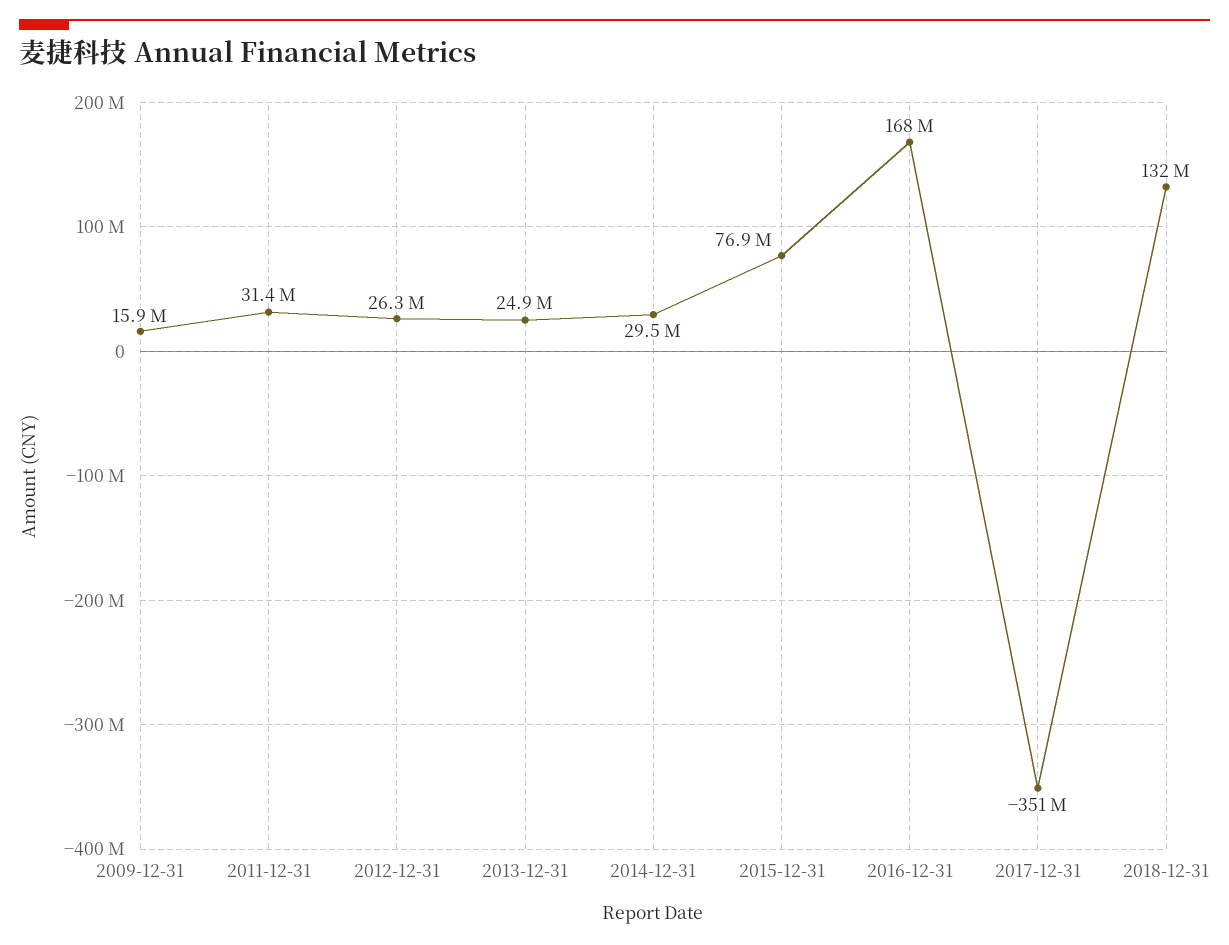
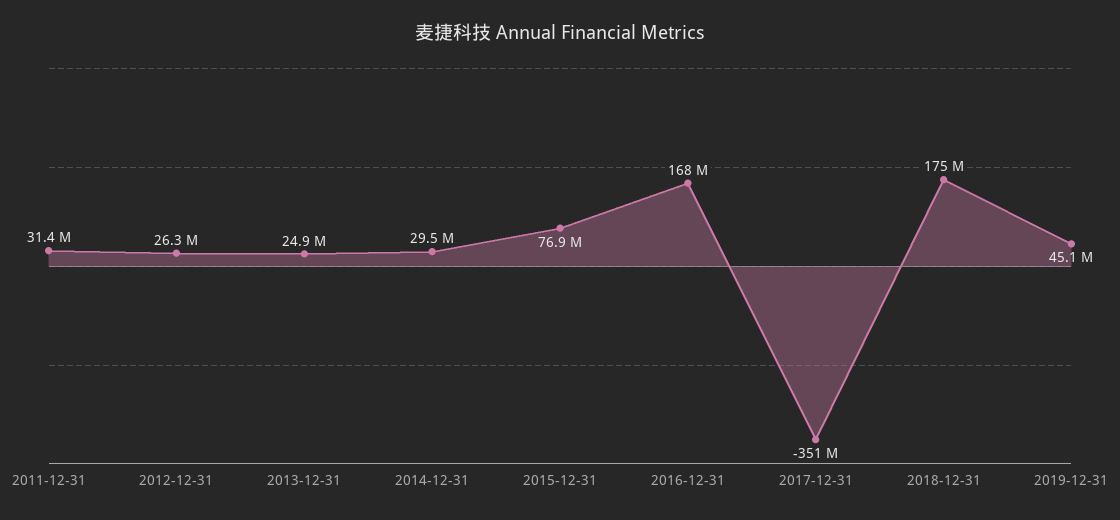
2009-12-31: 15900000 -> none
2018-12-31: 132000000 -> 175000000
2019-12-31: none -> 45100000

